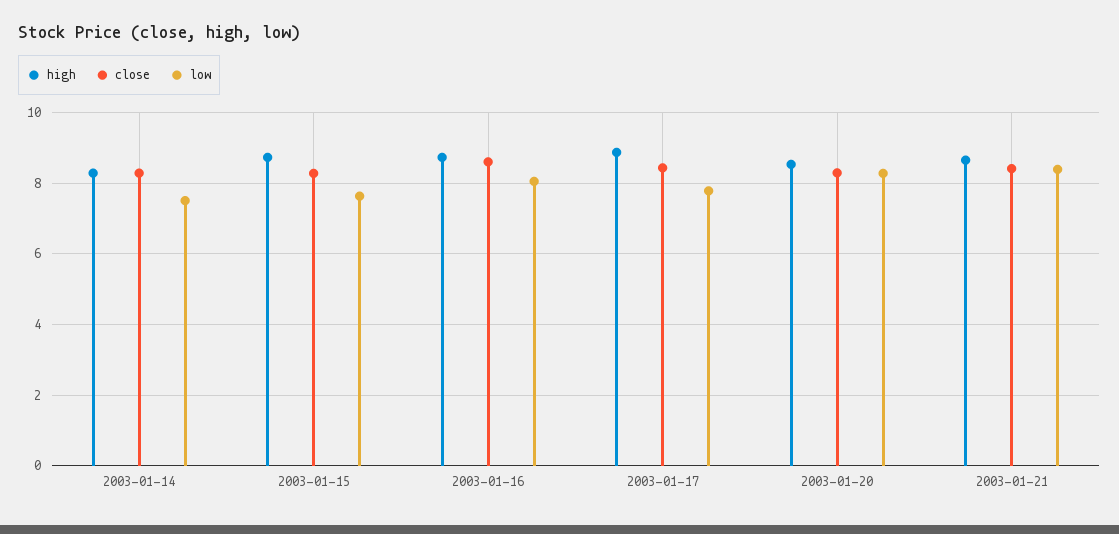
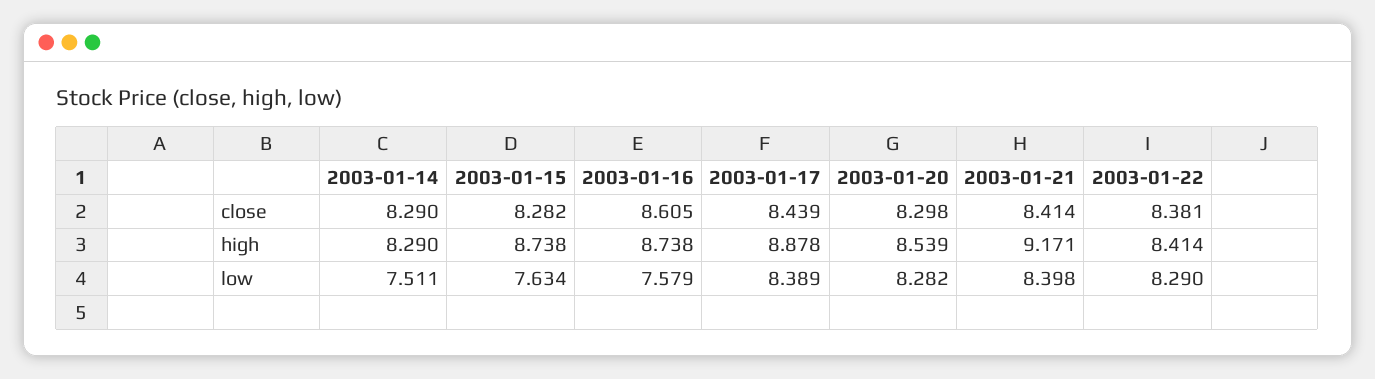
low, 2003-01-16: 8 -> 7.579
low, 2003-01-17: 7.8 -> 8.389
high, 2003-01-21: 8.6 -> 9.171
close, 2003-01-22: none -> 8.381
high, 2003-01-22: none -> 8.414
low, 2003-01-22: none -> 8.29

